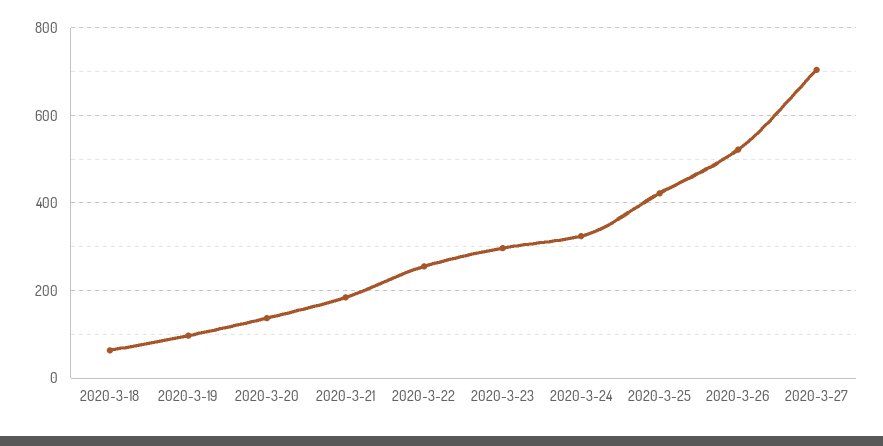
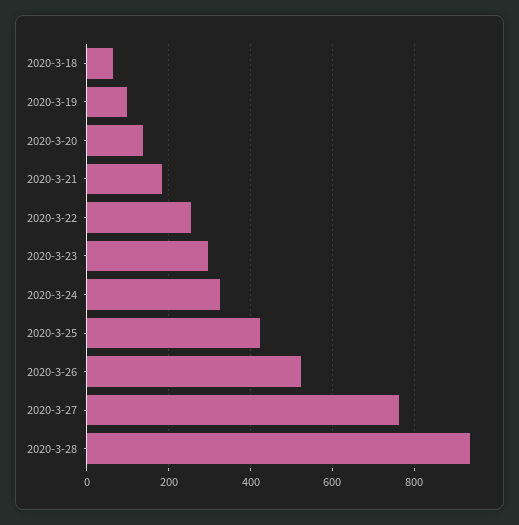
2020-3-27: 700 -> 760
2020-3-28: none -> 940

